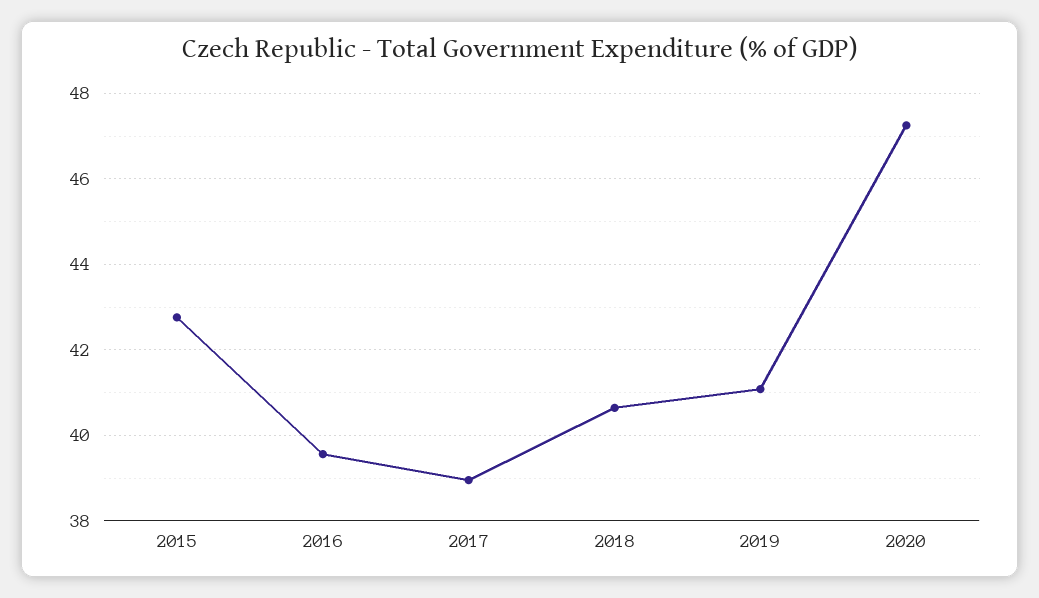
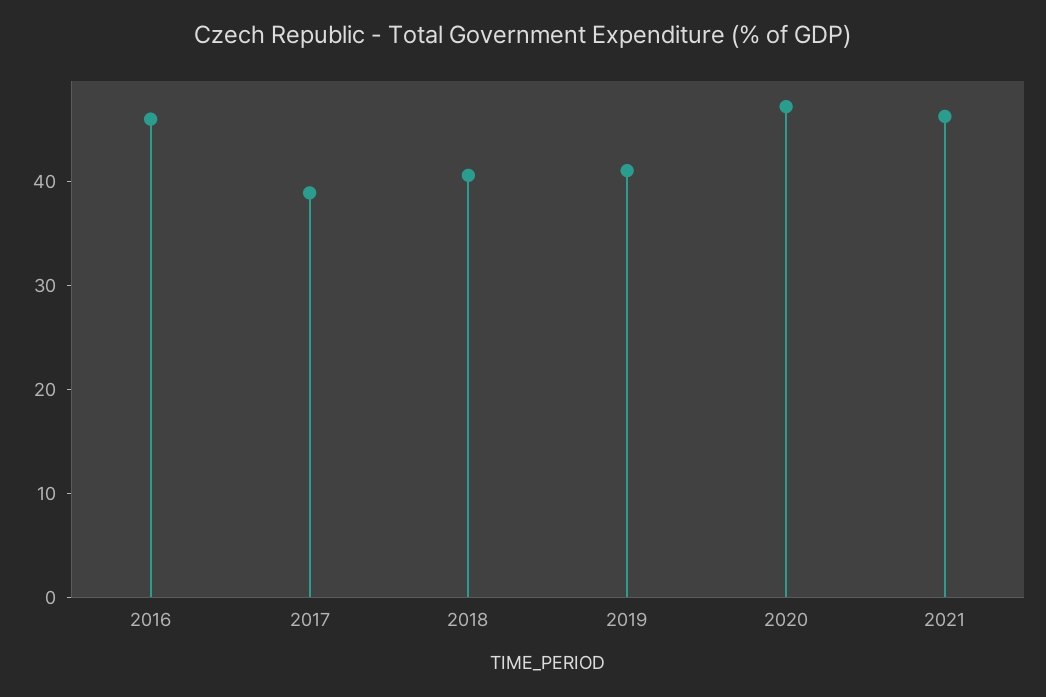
2015: 42.8 -> none
2016: 39.6 -> 46
2021: none -> 46

